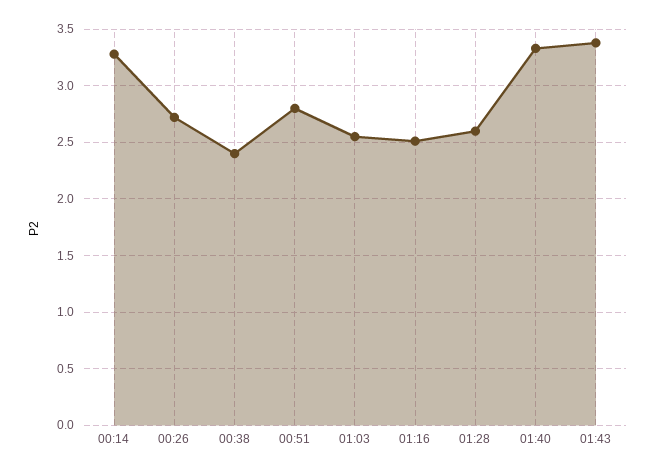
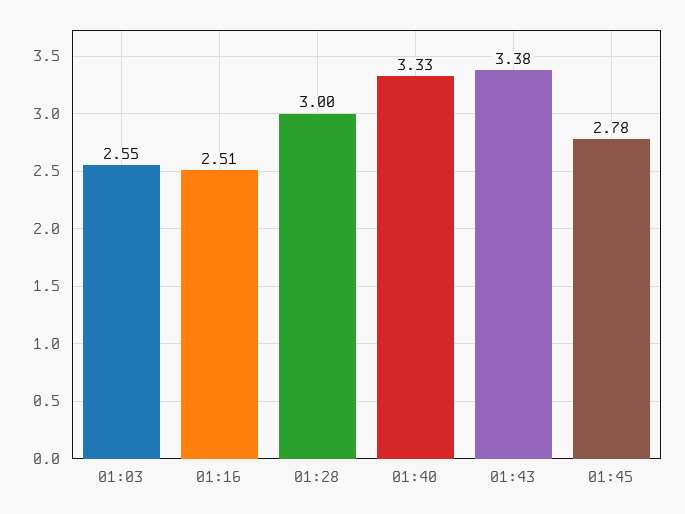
00:14: 3.3 -> none
00:26: 2.7 -> none
00:38: 2.4 -> none
00:51: 2.8 -> none
01:28: 2.6 -> 3
01:45: none -> 2.78

